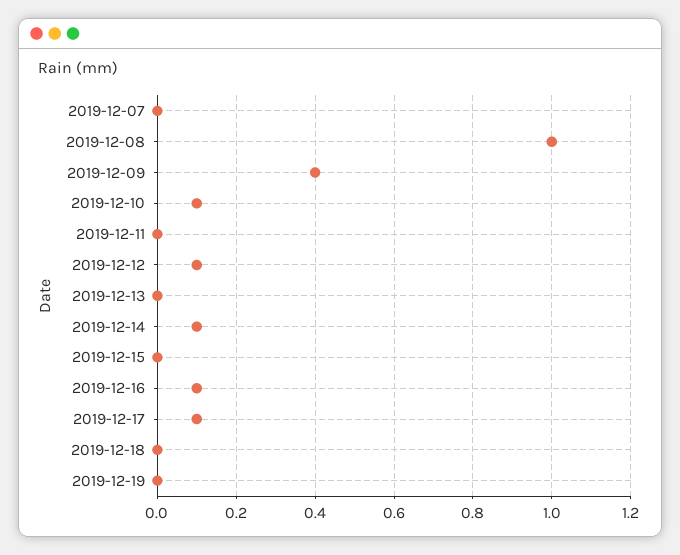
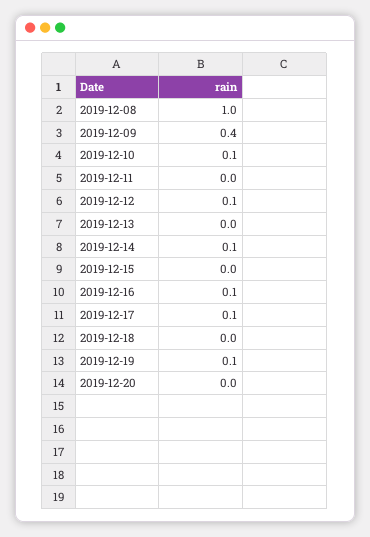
2019-12-07: 0 -> none
2019-12-19: 0 -> 0.1
2019-12-20: none -> 0

